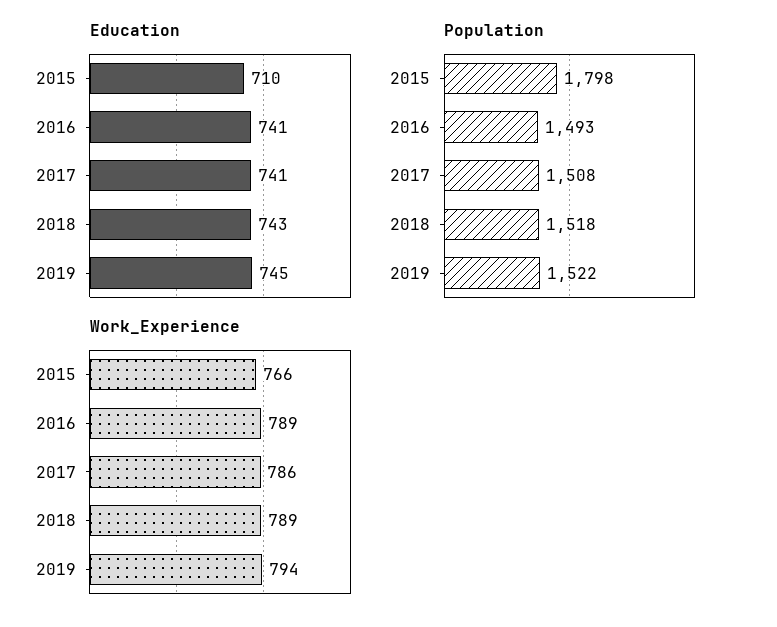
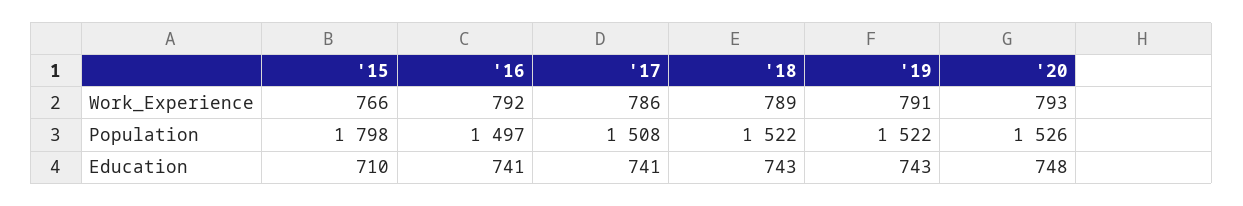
Education, 2019: 745 -> 743
Population, 2016: 1493 -> 1497
Population, 2018: 1518 -> 1522
Work_Experience, 2016: 789 -> 792
Work_Experience, 2019: 794 -> 791
Work_Experience, '20: none -> 793
Population, '20: none -> 1526
Education, '20: none -> 748

